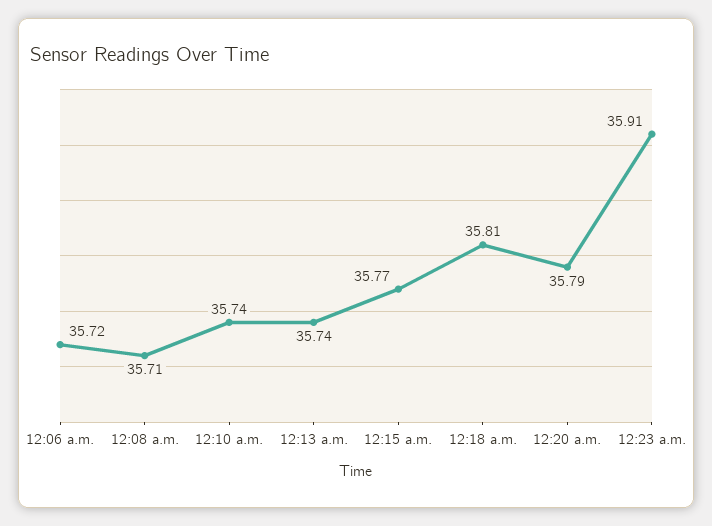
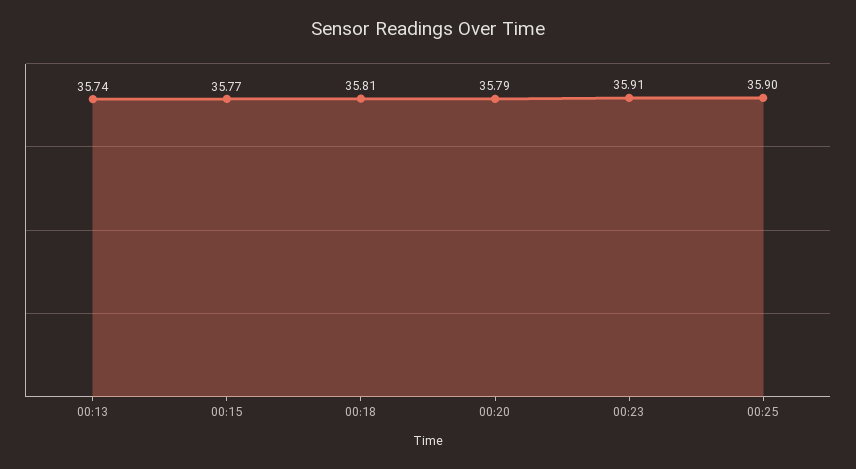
12:06 a.m.: 35.72 -> none
12:08 a.m.: 35.71 -> none
12:10 a.m.: 35.74 -> none
00:25: none -> 35.9

